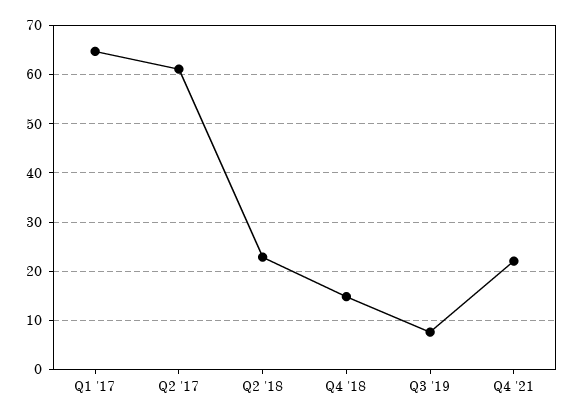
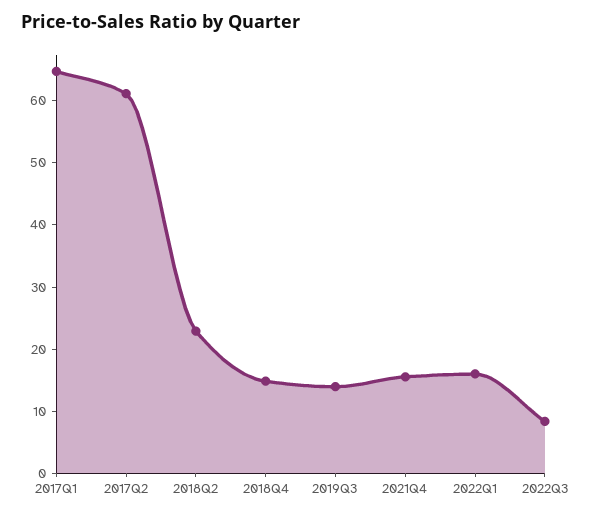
Q3 '19: 8 -> 14
Q4 '21: 22 -> 16
2022Q1: none -> 16
2022Q3: none -> 8

